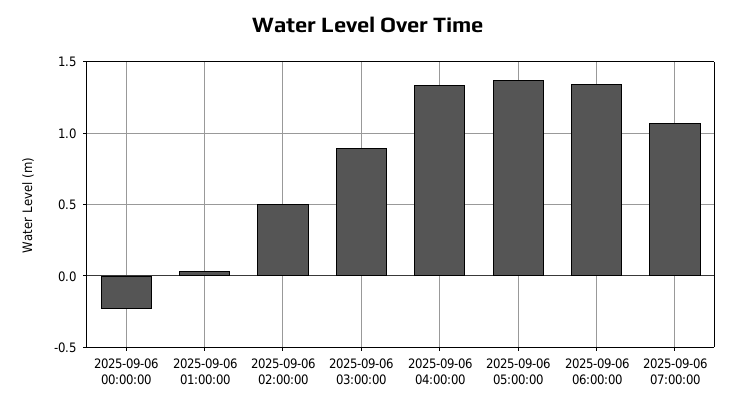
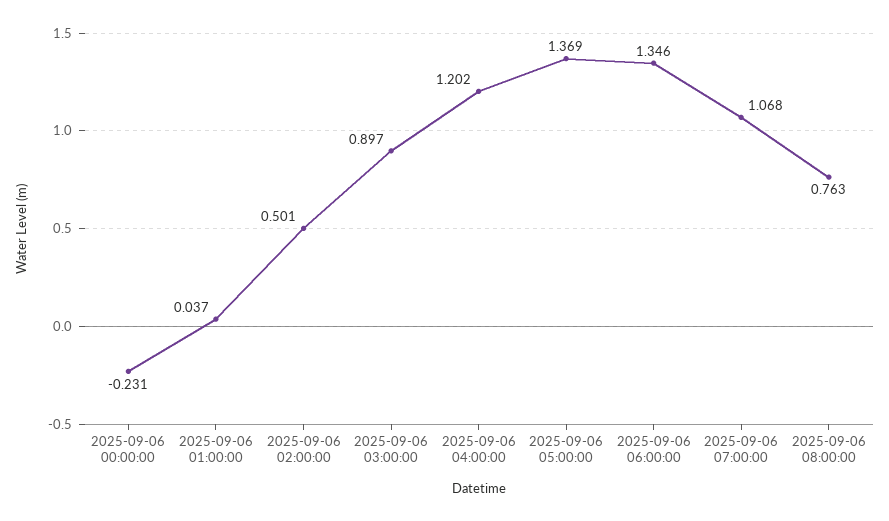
2025-09-06 04:00:00: 1.35 -> 1.202
2025-09-06 08:00:00: none -> 0.763

